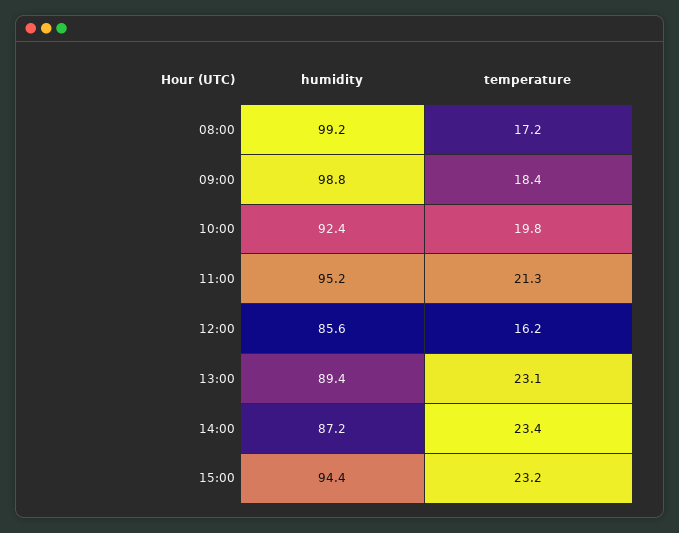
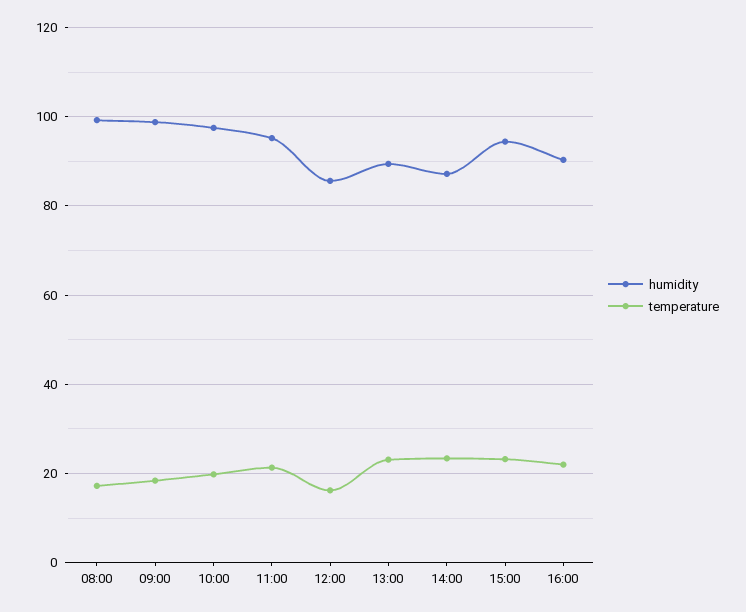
humidity, 10:00: 92.4 -> 98
humidity, 16:00: none -> 90
temperature, 16:00: none -> 22

